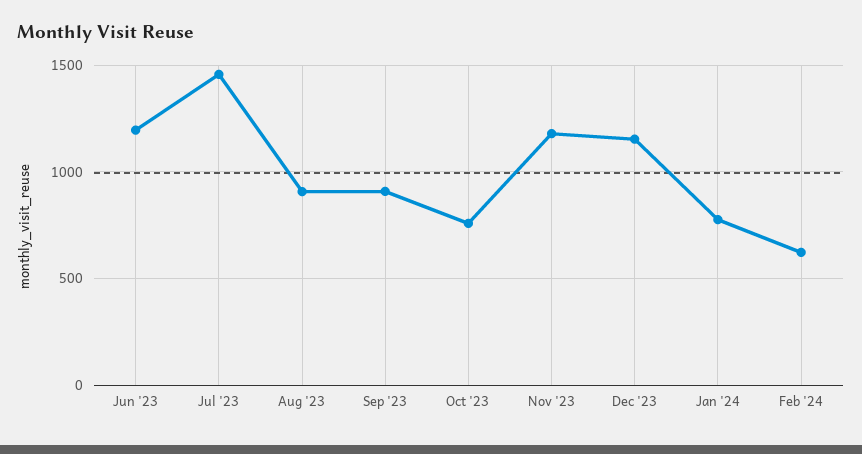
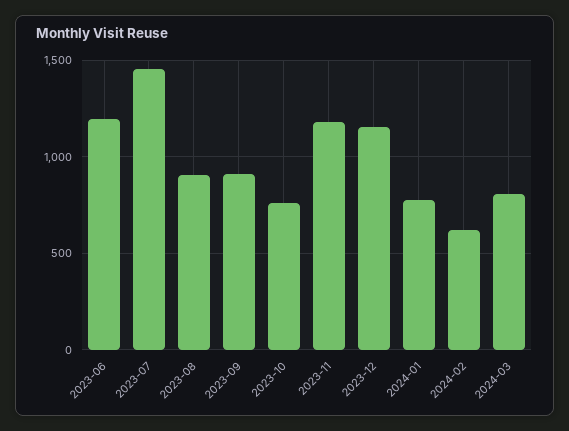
2024-03: none -> 800

